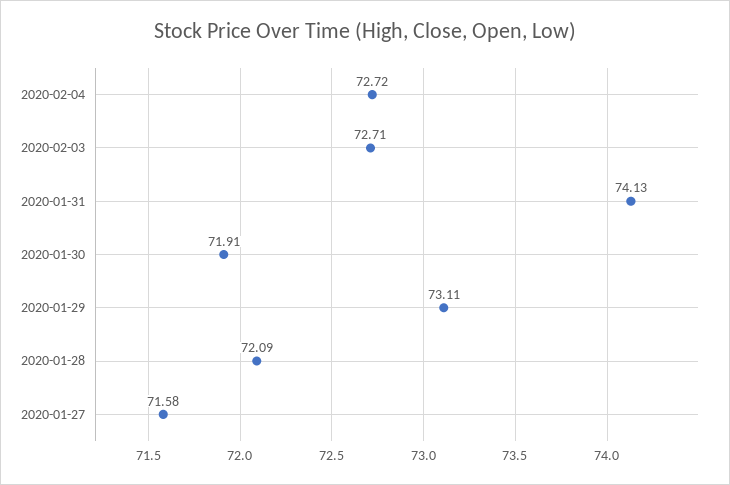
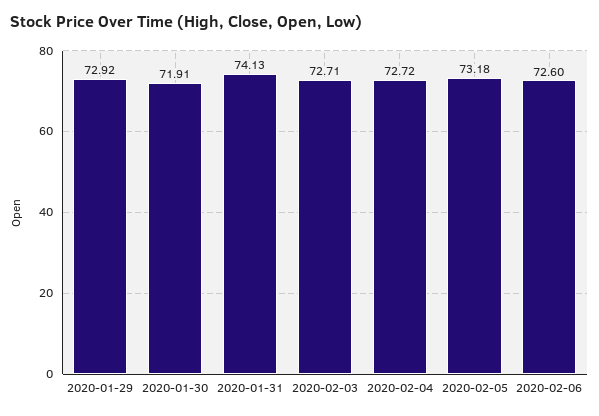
2020-01-29: 73.11 -> 72.92
2020-01-28: 72.09 -> none
2020-01-27: 71.58 -> none
2020-02-05: none -> 73.18
2020-02-06: none -> 72.6

